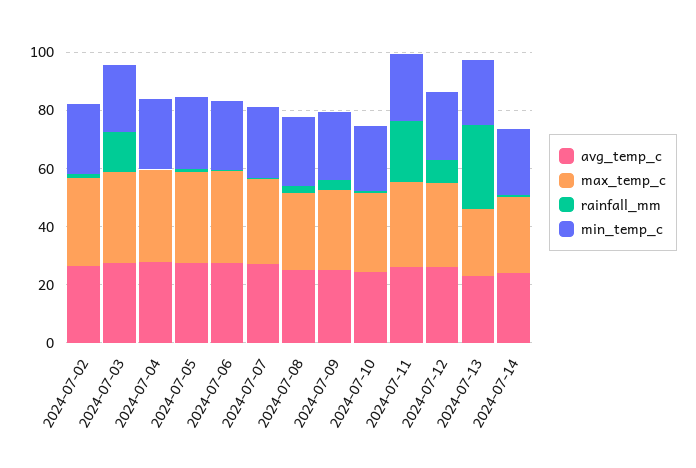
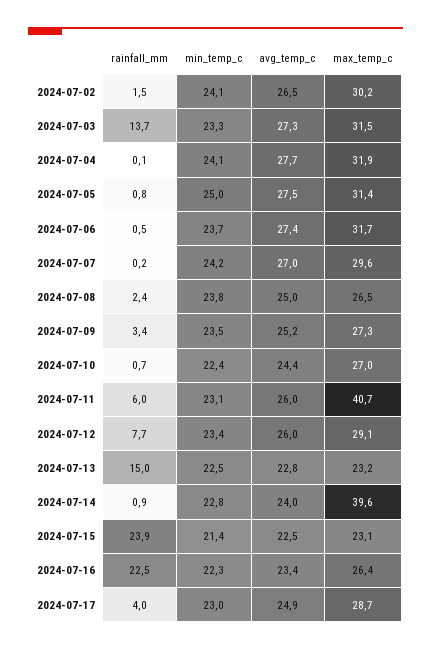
max_temp_c, 2024-07-11: 30 -> 40.7
rainfall_mm, 2024-07-11: 20 -> 6
rainfall_mm, 2024-07-13: 30 -> 15
max_temp_c, 2024-07-14: 25 -> 39.6
rainfall_mm, 2024-07-15: none -> 23.9
min_temp_c, 2024-07-15: none -> 21.4
avg_temp_c, 2024-07-15: none -> 22.5
max_temp_c, 2024-07-15: none -> 23.1
rainfall_mm, 2024-07-16: none -> 22.5
min_temp_c, 2024-07-16: none -> 22.3
avg_temp_c, 2024-07-16: none -> 23.4
max_temp_c, 2024-07-16: none -> 26.4
rainfall_mm, 2024-07-17: none -> 4
min_temp_c, 2024-07-17: none -> 23
avg_temp_c, 2024-07-17: none -> 24.9
max_temp_c, 2024-07-17: none -> 28.7

